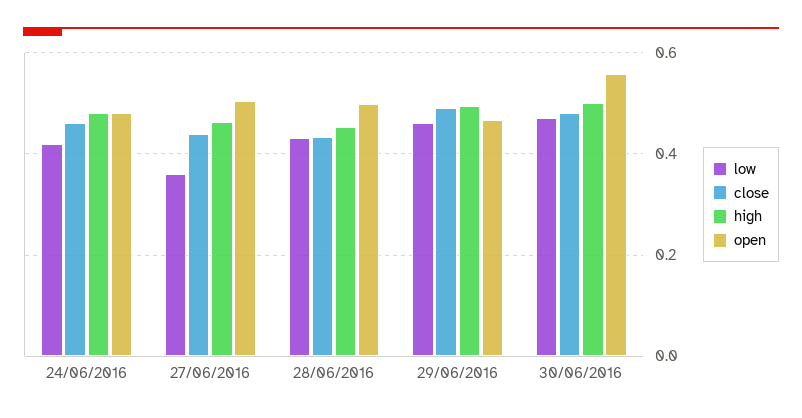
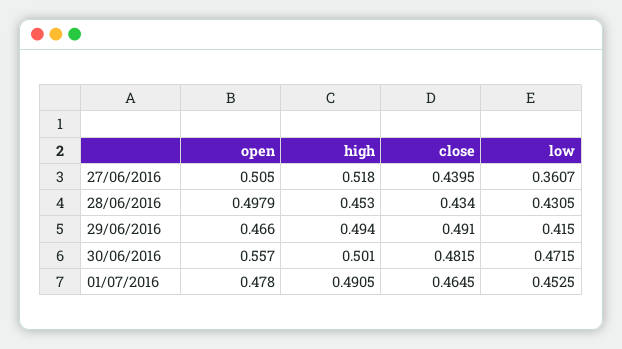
low, 24/06/2016: 0.42 -> none
close, 24/06/2016: 0.46 -> none
high, 24/06/2016: 0.48 -> none
open, 24/06/2016: 0.48 -> none
high, 27/06/2016: 0.46 -> 0.518
low, 29/06/2016: 0.46 -> 0.415
open, 01/07/2016: none -> 0.478
high, 01/07/2016: none -> 0.4905
close, 01/07/2016: none -> 0.4645
low, 01/07/2016: none -> 0.4525

